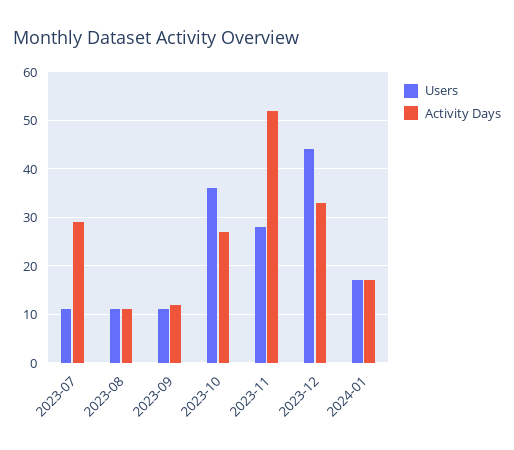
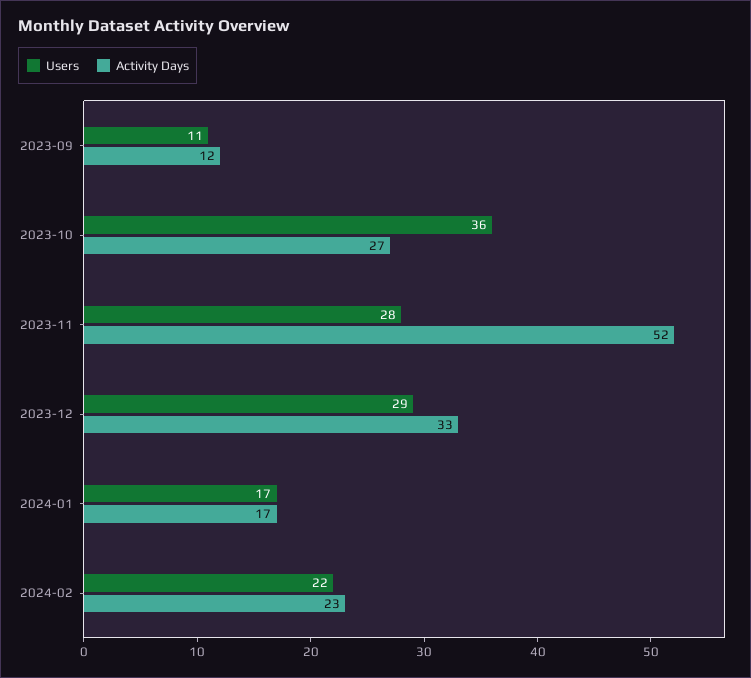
Users, 2023-07: 10 -> none
Activity Days, 2023-07: 30 -> none
Users, 2023-08: 10 -> none
Activity Days, 2023-08: 10 -> none
Users, 2023-12: 45 -> 29
Users, 2024-02: none -> 22
Activity Days, 2024-02: none -> 23

